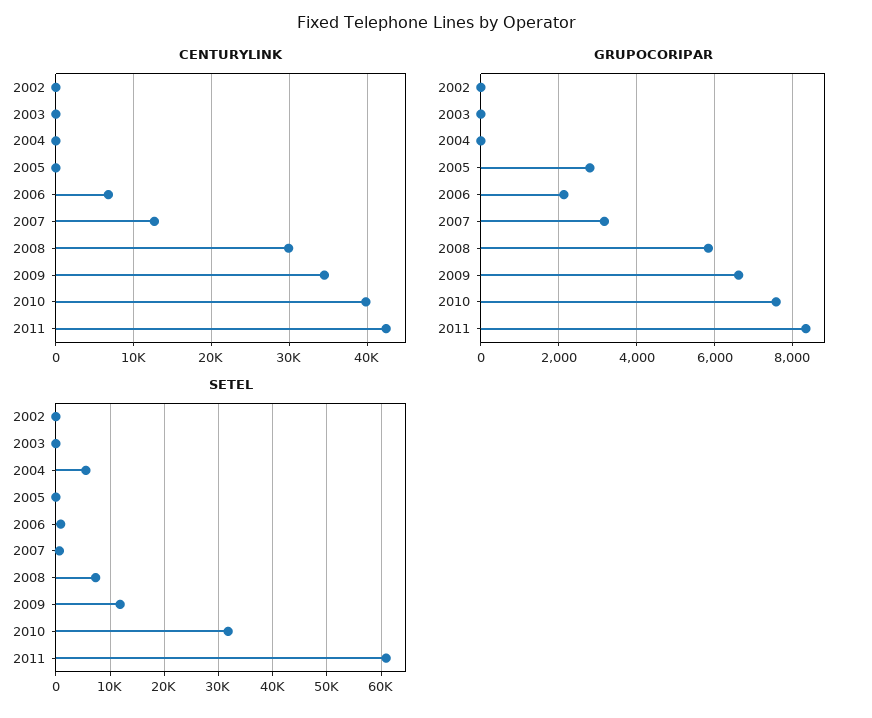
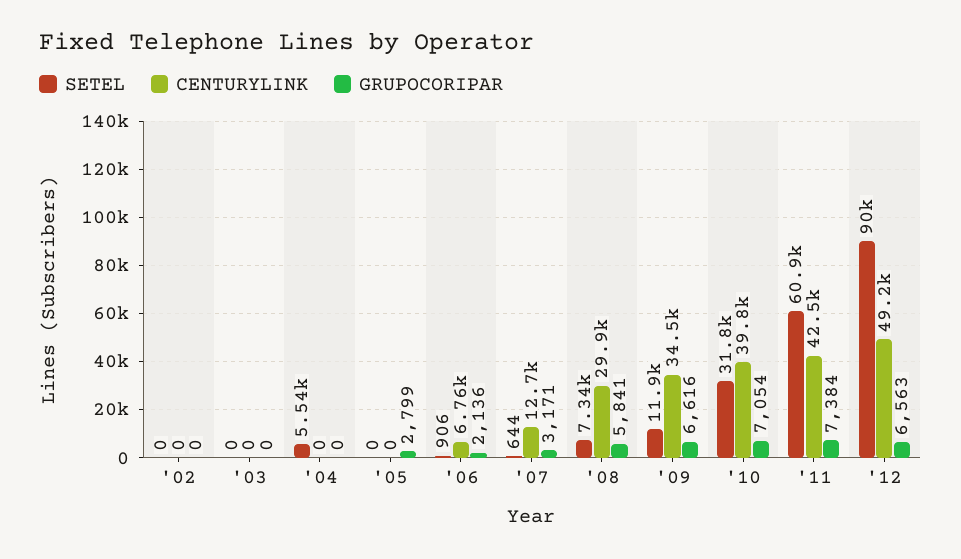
GRUPOCORIPAR, 2010: 7600 -> 7054
GRUPOCORIPAR, 2011: 8400 -> 7384
SETEL, '12: none -> 90000
CENTURYLINK, '12: none -> 49200
GRUPOCORIPAR, '12: none -> 6563

